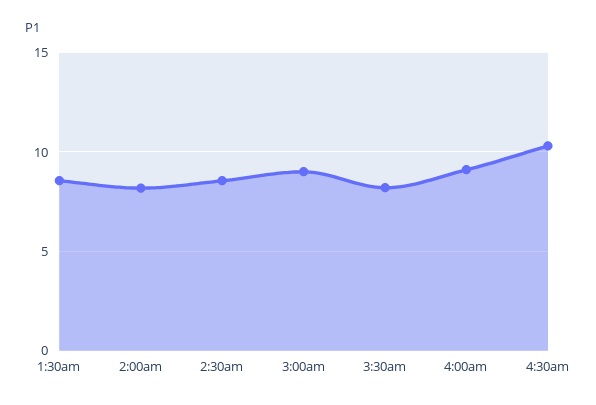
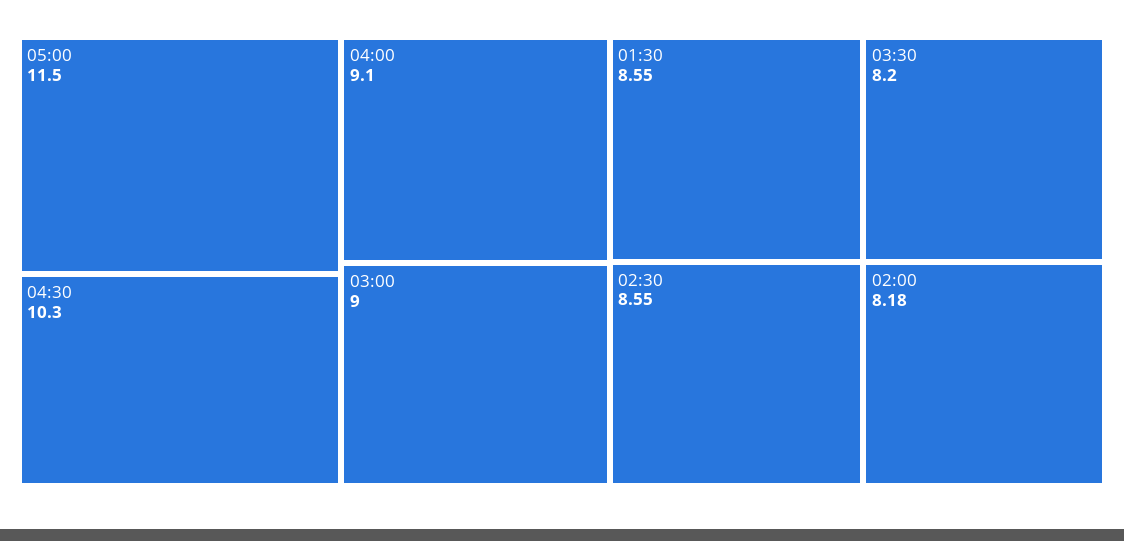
05:00: none -> 11.5

